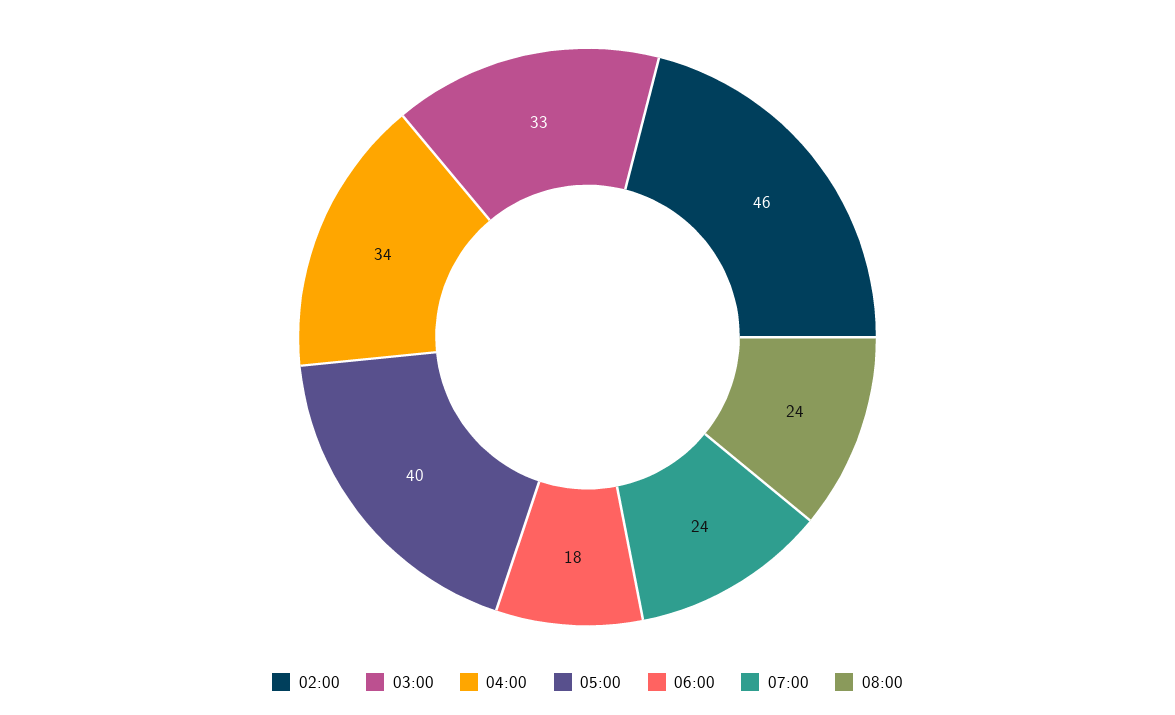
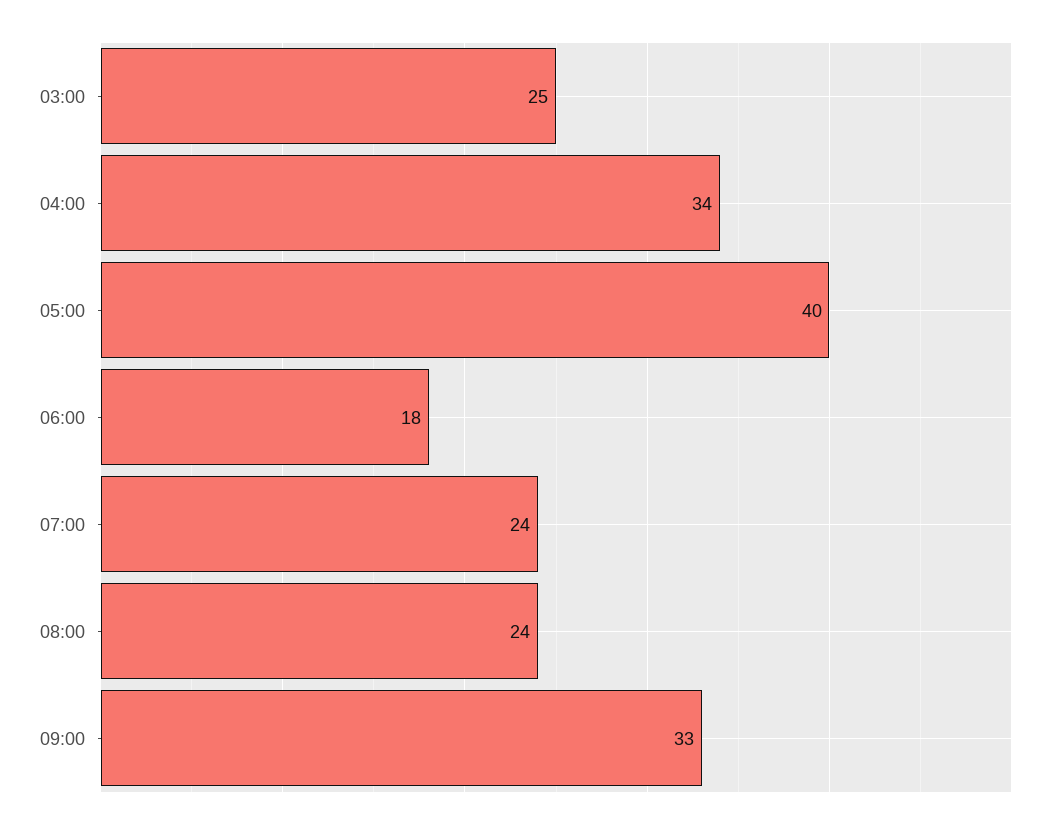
02:00: 46 -> none
03:00: 33 -> 25
09:00: none -> 33

